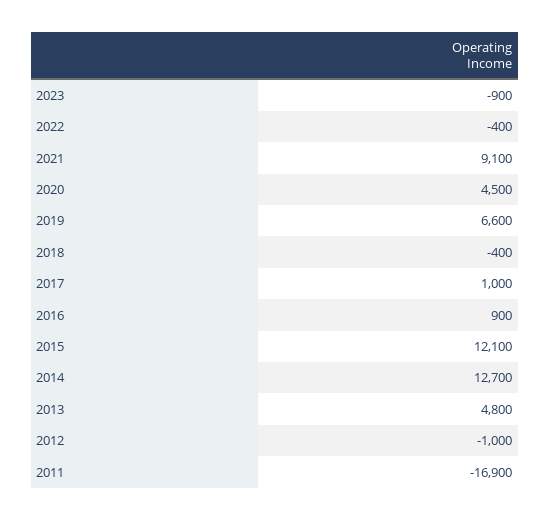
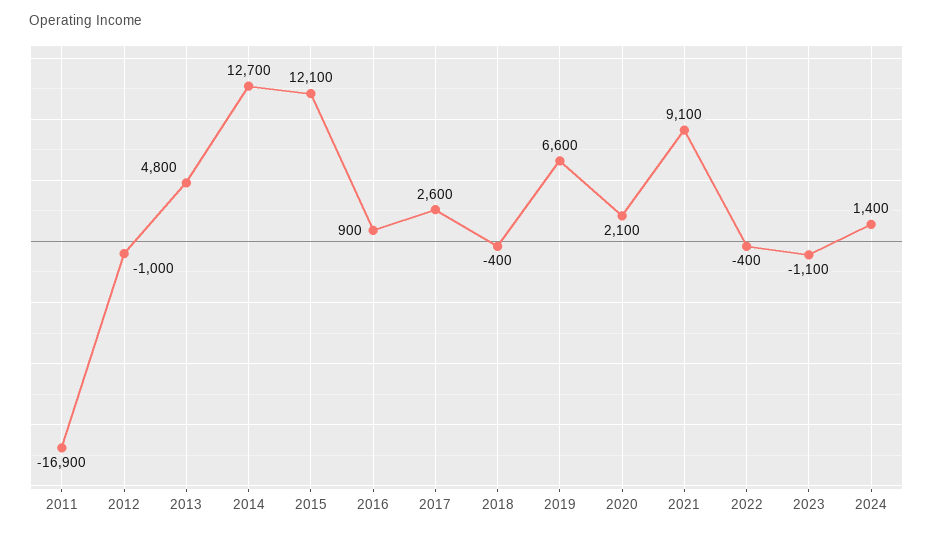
2023: -900 -> -1100
2020: 4500 -> 2100
2017: 1000 -> 2600
2024: none -> 1400

